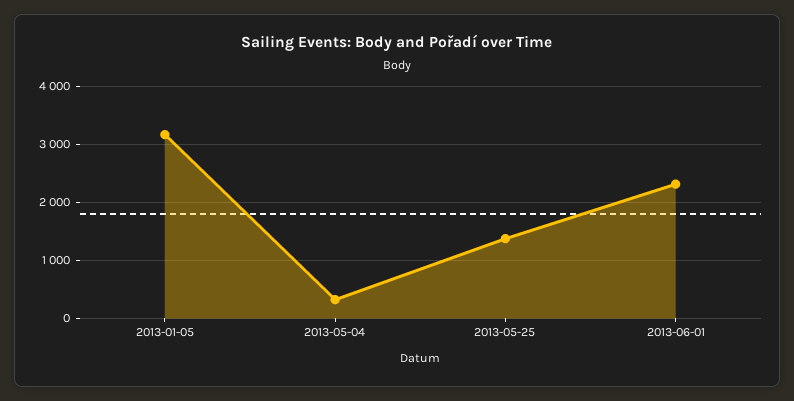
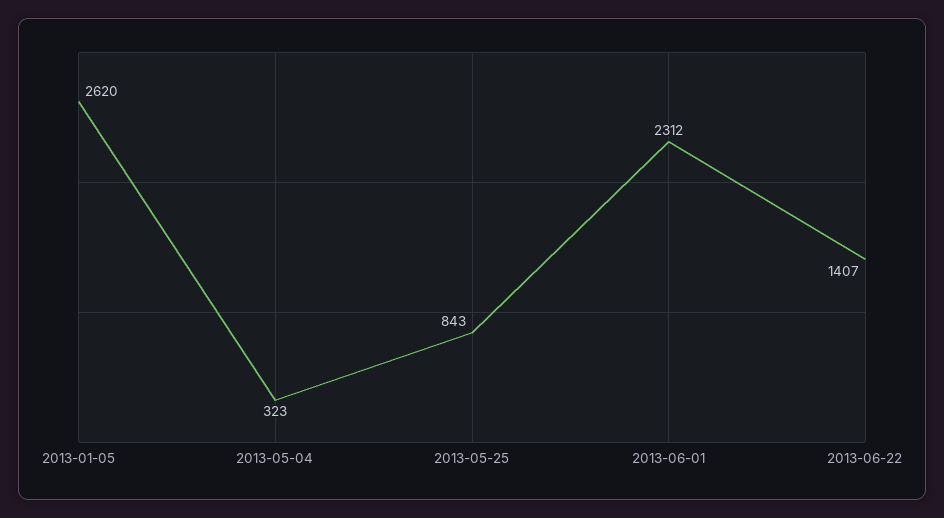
2013-01-05: 3200 -> 2620
2013-05-25: 1400 -> 843
2013-06-22: none -> 1407

